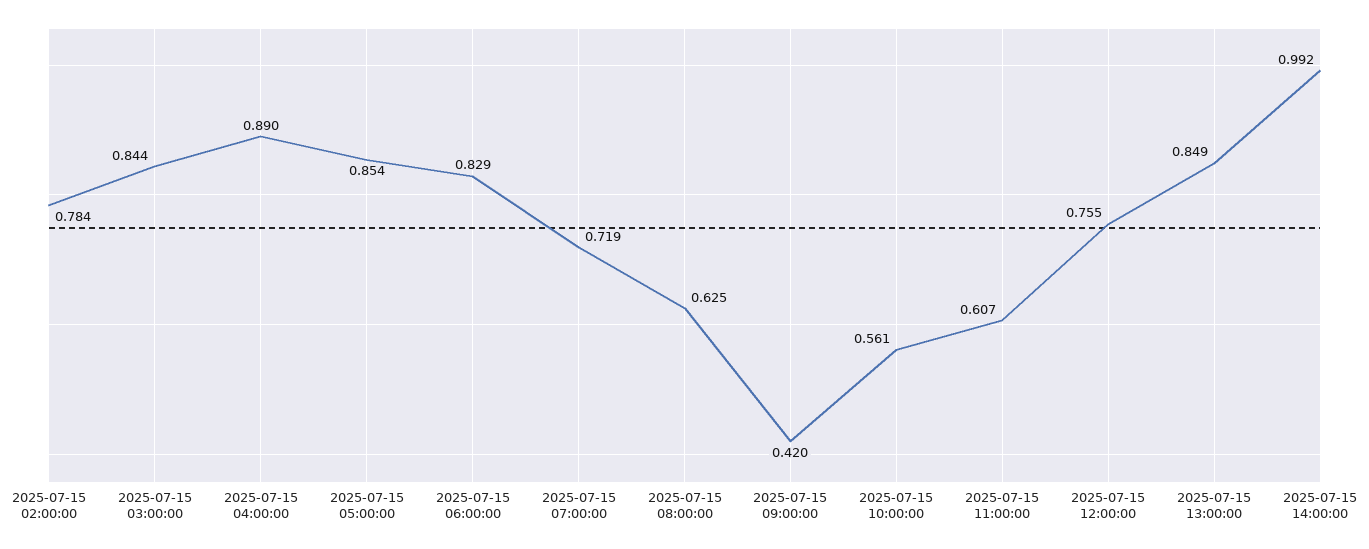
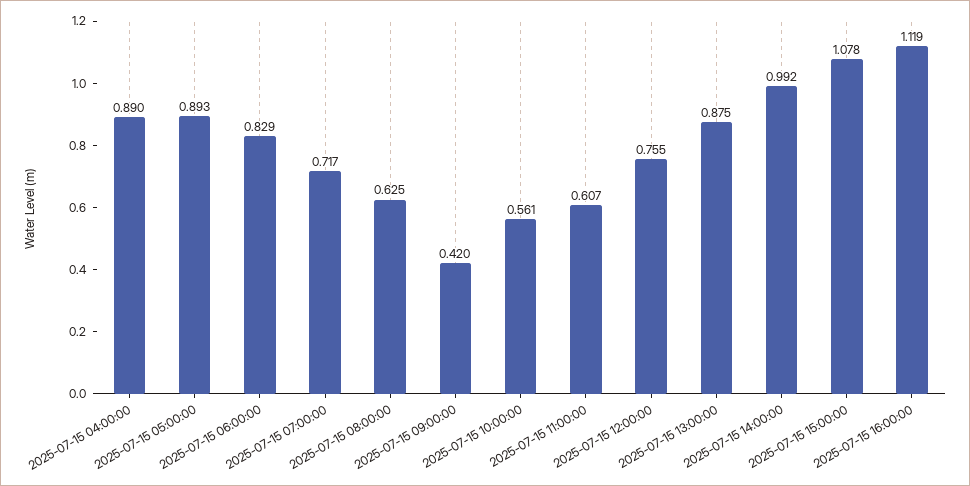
2025-07-15 02:00:00: 0.784 -> none
2025-07-15 03:00:00: 0.844 -> none
2025-07-15 05:00:00: 0.854 -> 0.893
2025-07-15 07:00:00: 0.719 -> 0.717
2025-07-15 13:00:00: 0.849 -> 0.875
2025-07-15 15:00:00: none -> 1.078
2025-07-15 16:00:00: none -> 1.119

